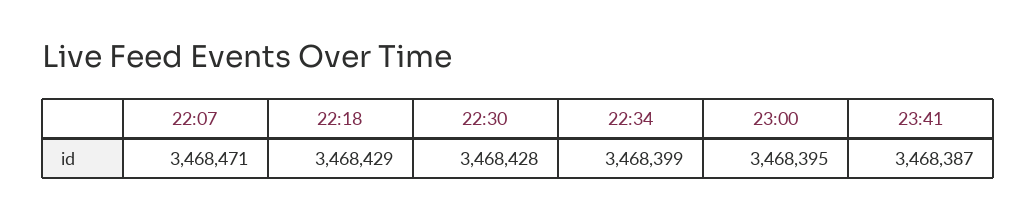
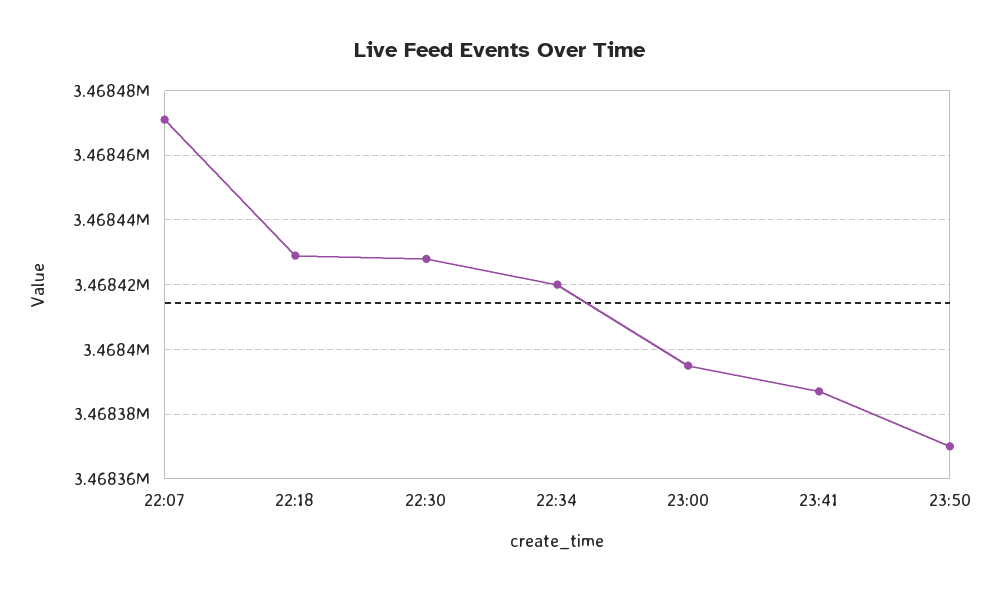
22:34: 3468399 -> 3468420
23:50: none -> 3468370

